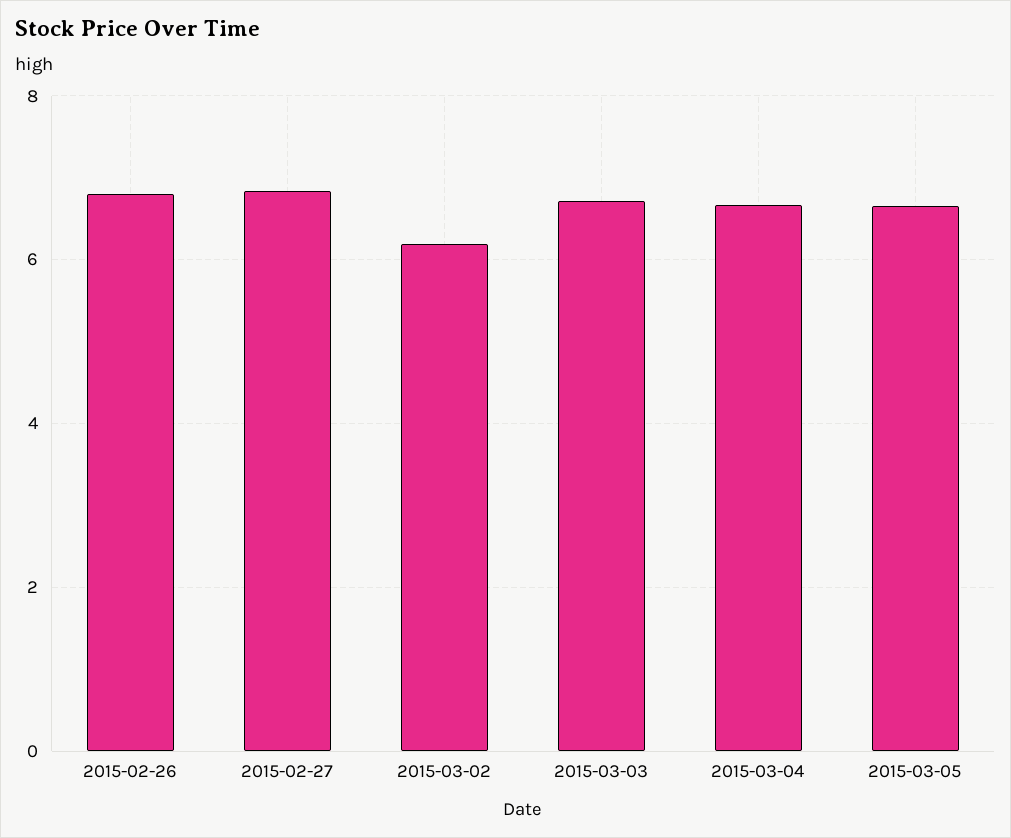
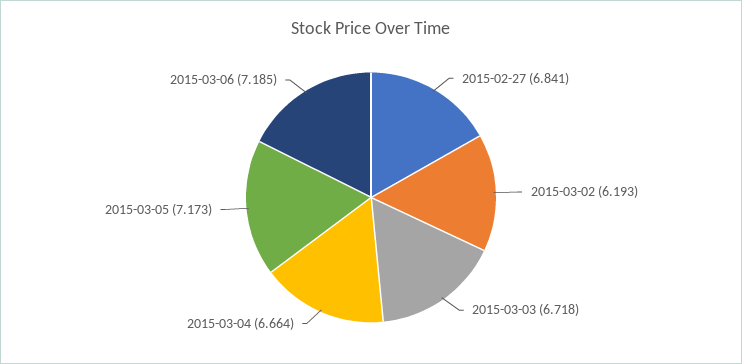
2015-02-26: 6.8 -> none
2015-03-05: 6.6 -> 7.173
2015-03-06: none -> 7.185

